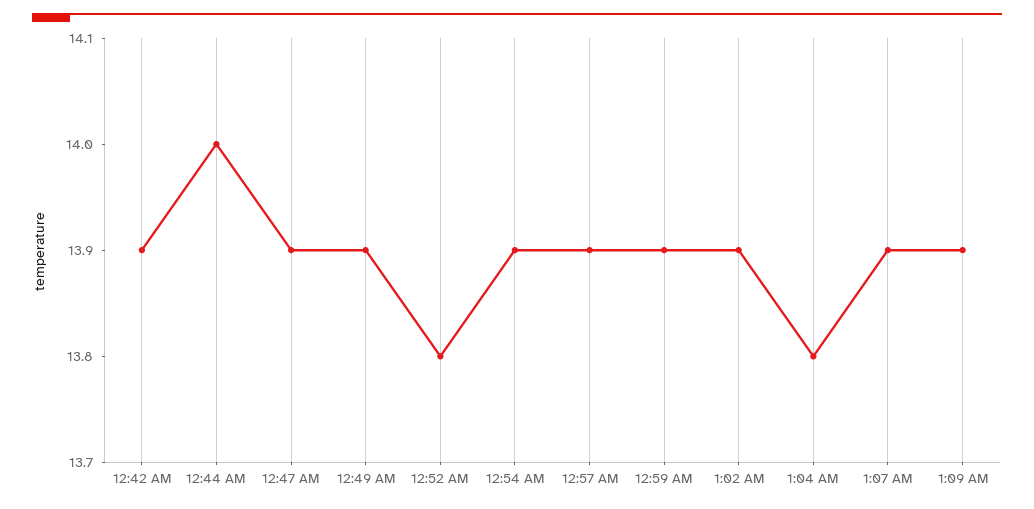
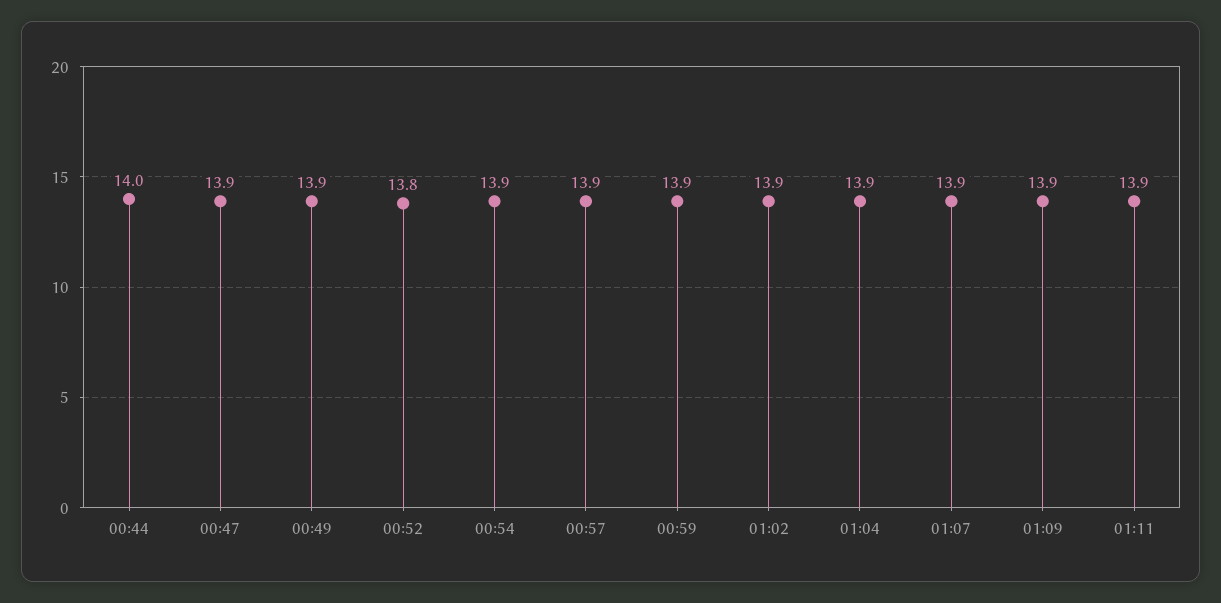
12:42 AM: 13.9 -> none
1:04 AM: 13.8 -> 13.9
01:11: none -> 13.9

